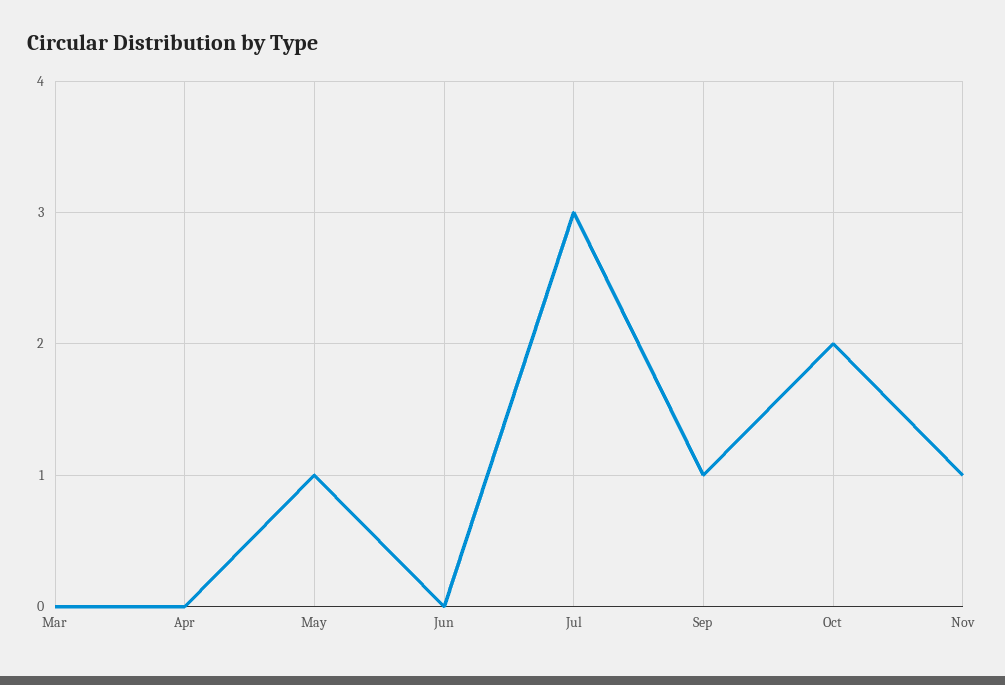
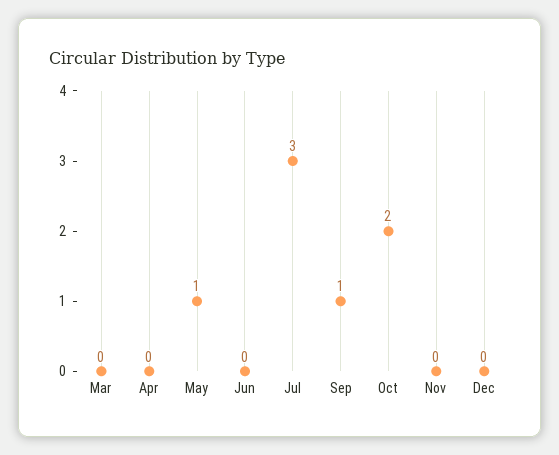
Nov: 1 -> 0
Dec: none -> 0

